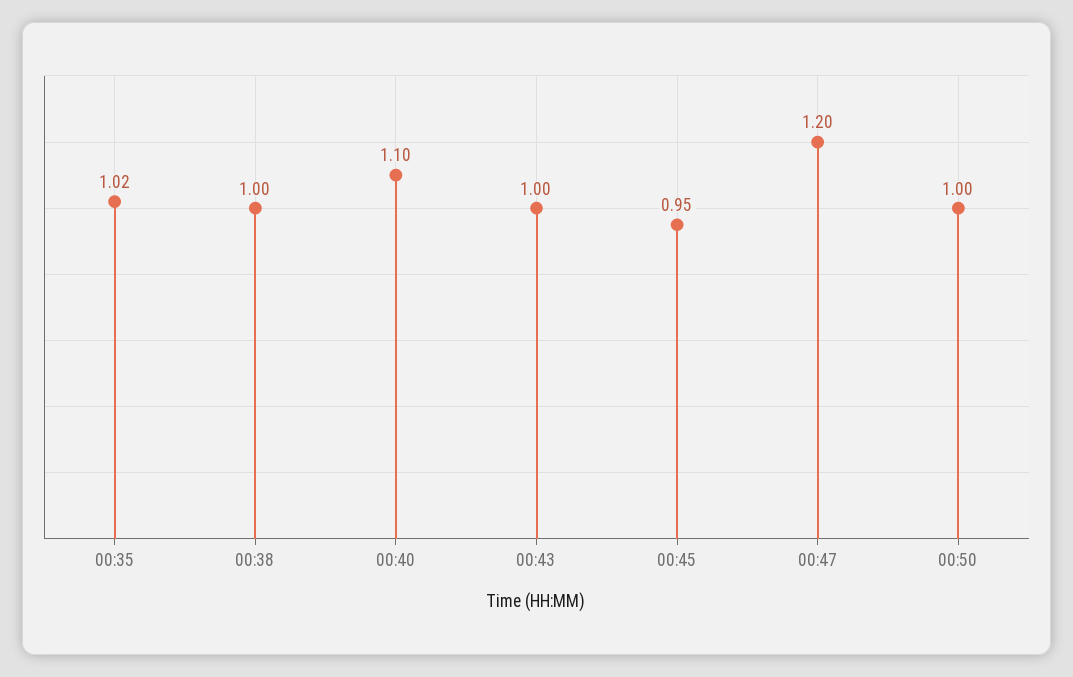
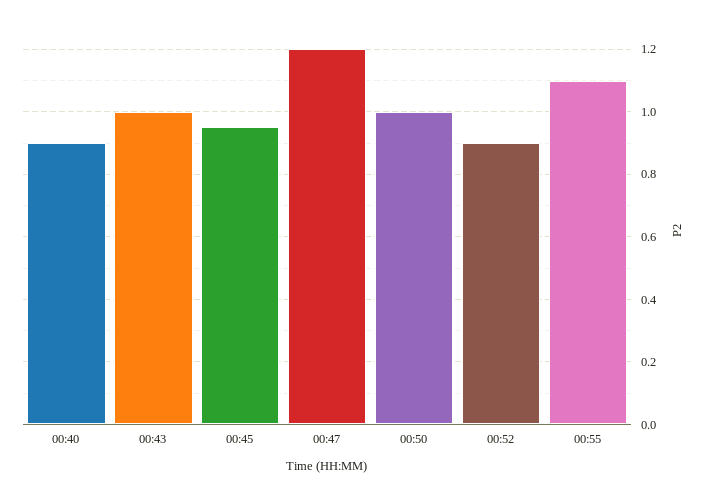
00:35: 1.02 -> none
00:38: 1 -> none
00:40: 1.1 -> 0.9
00:52: none -> 0.9
00:55: none -> 1.1

